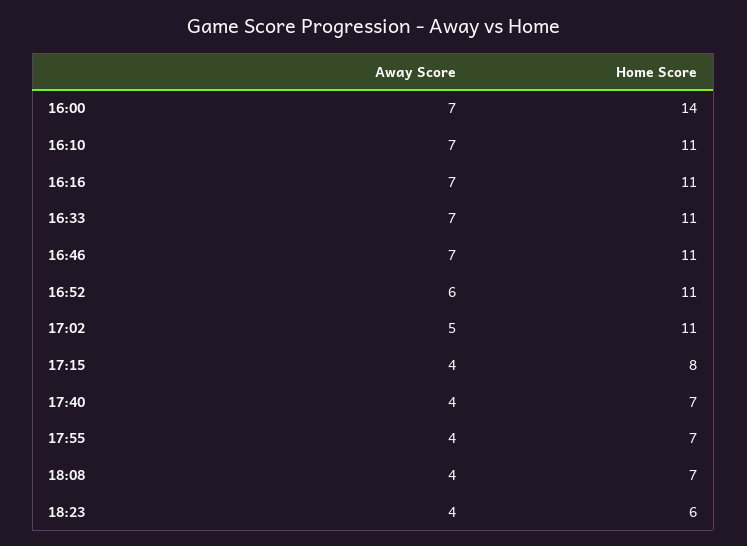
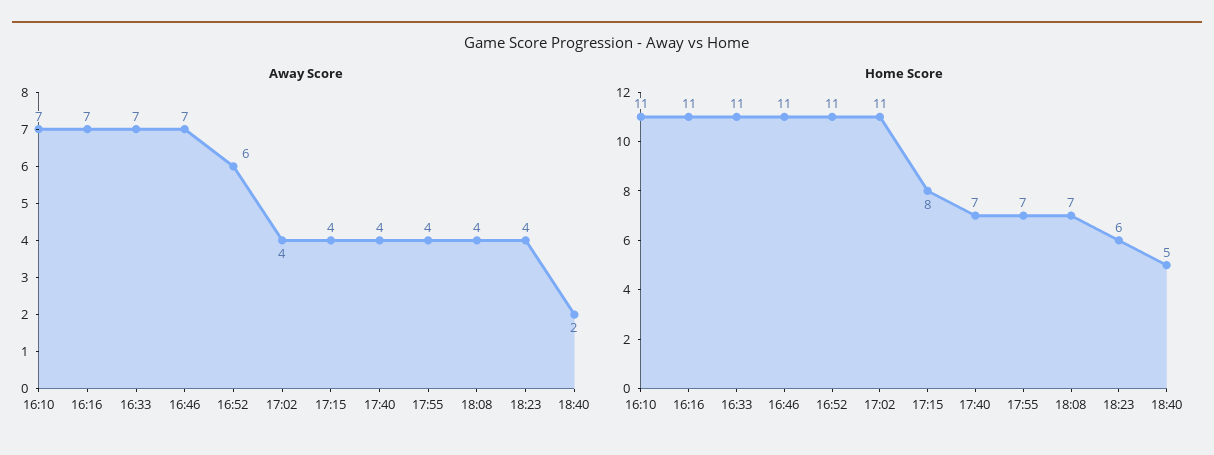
Away Score, 16:00: 7 -> none
Home Score, 16:00: 14 -> none
Away Score, 17:02: 5 -> 4
Away Score, 18:40: none -> 2
Home Score, 18:40: none -> 5

